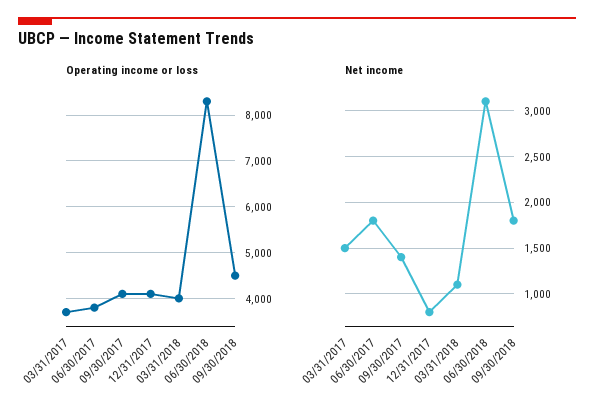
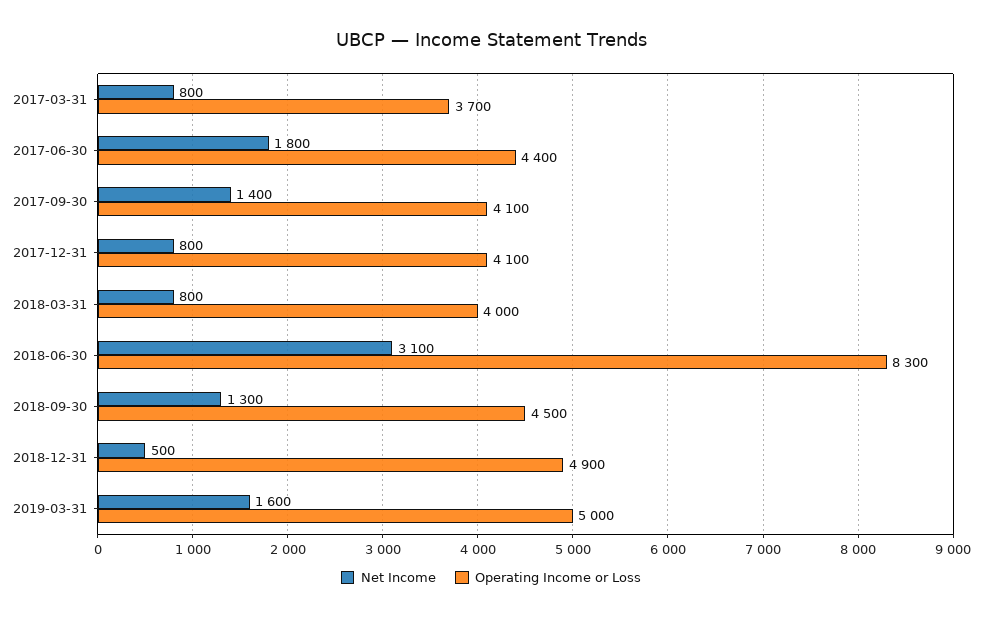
Operating income or loss, 06/30/2017: 3800 -> 4400
Net income, 03/31/2017: 1500 -> 800
Net income, 03/31/2018: 1100 -> 800
Net income, 09/30/2018: 1800 -> 1300
Net income, 2018-12-31: none -> 500
Operating income or loss, 2018-12-31: none -> 4900
Net income, 2019-03-31: none -> 1600
Operating income or loss, 2019-03-31: none -> 5000

